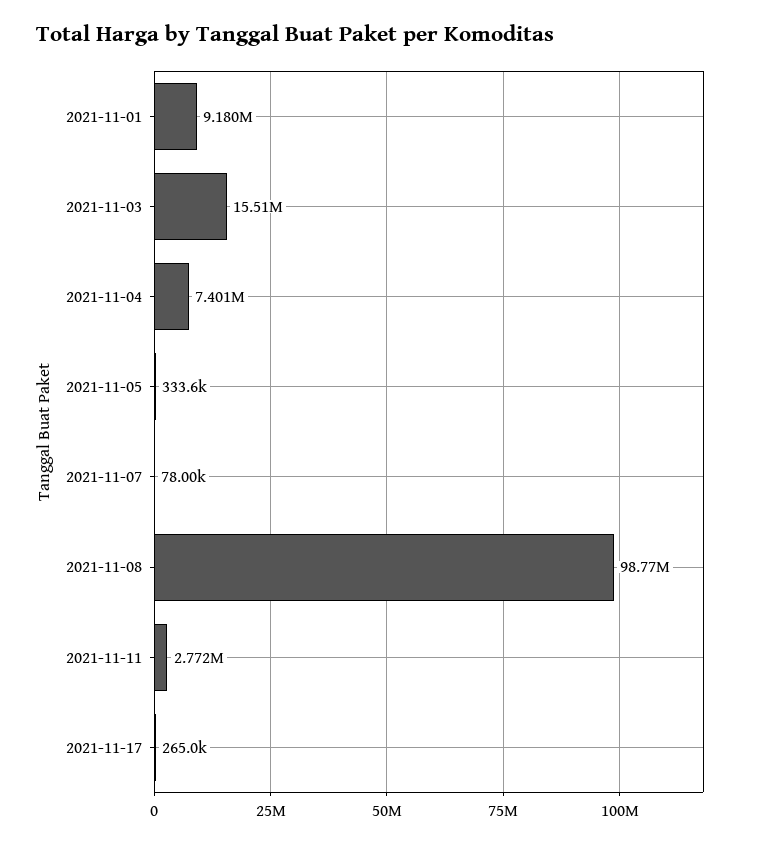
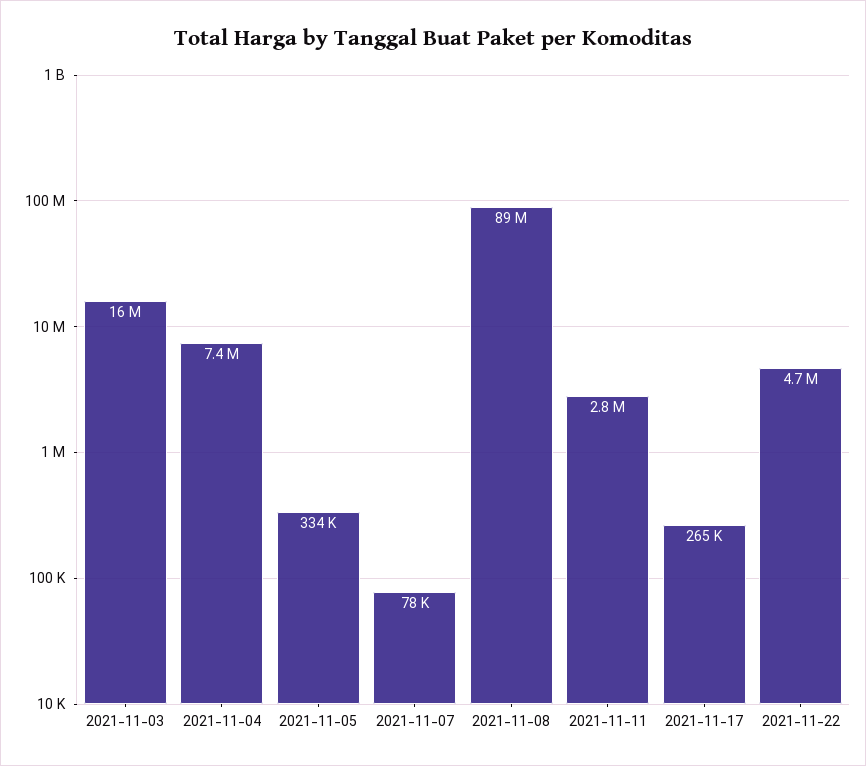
2021-11-01: 9180000 -> none
2021-11-08: 98770000 -> 89000000
2021-11-22: none -> 4700000

